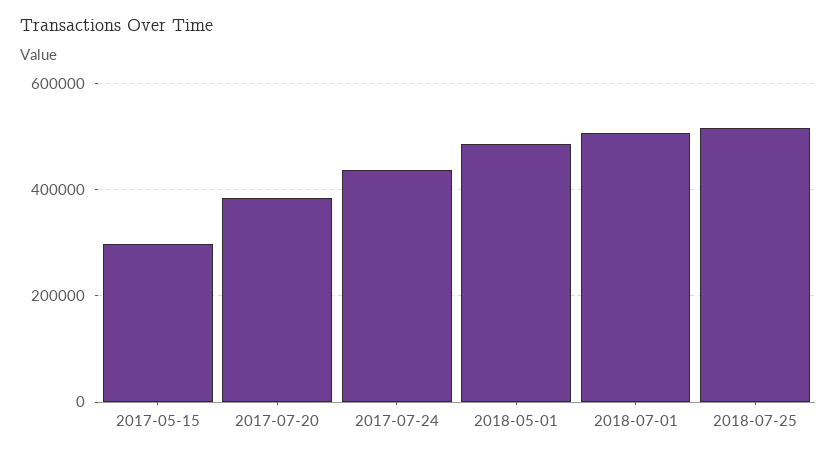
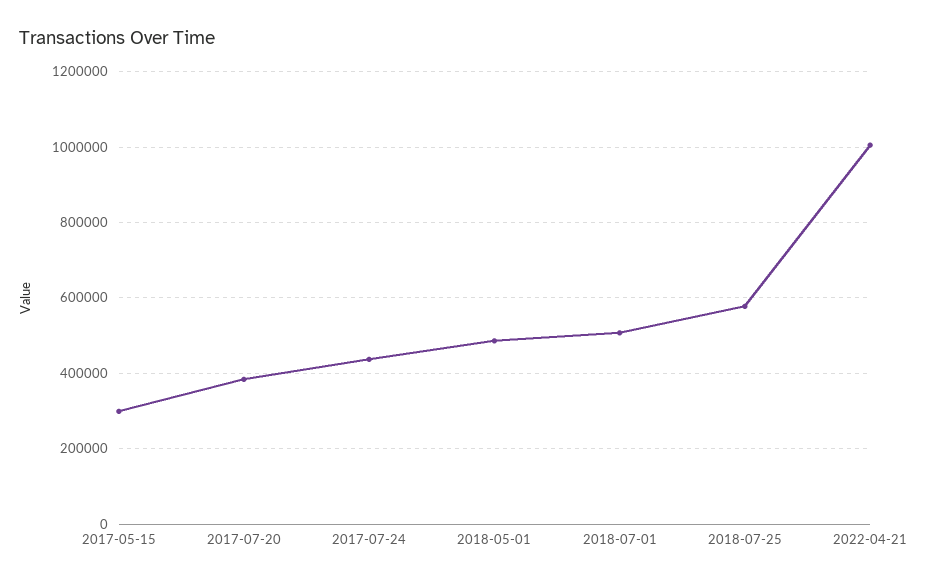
2018-07-25: 520000 -> 580000
2022-04-21: none -> 1000000

